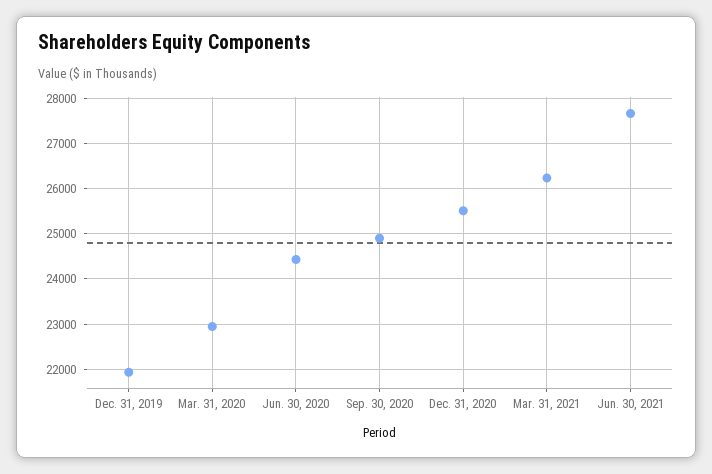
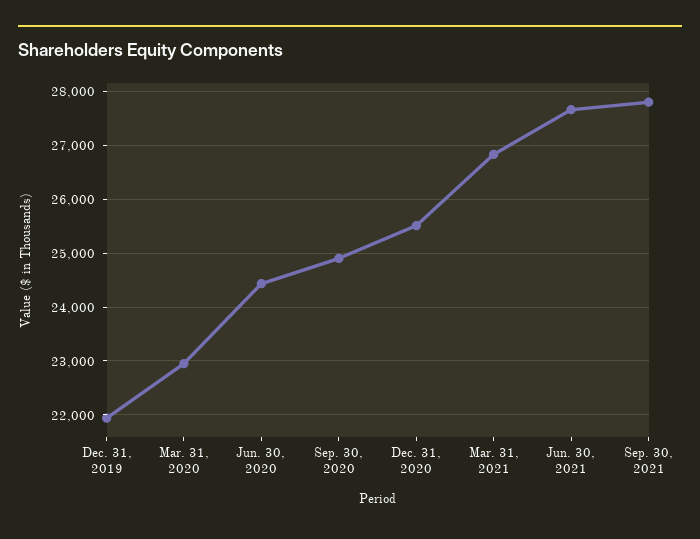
Mar. 31, 2021: 26200 -> 26800
Sep. 30, 2021: none -> 27800

